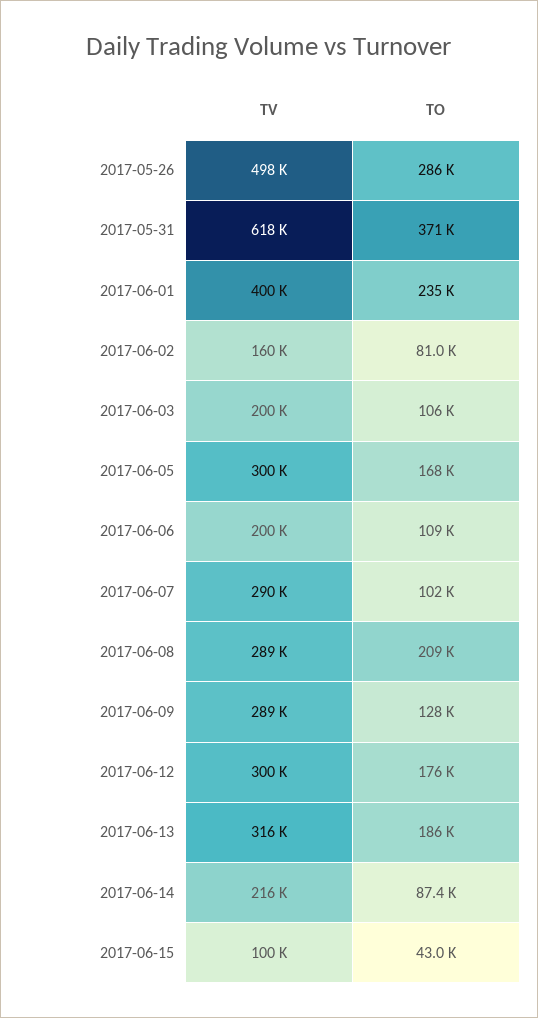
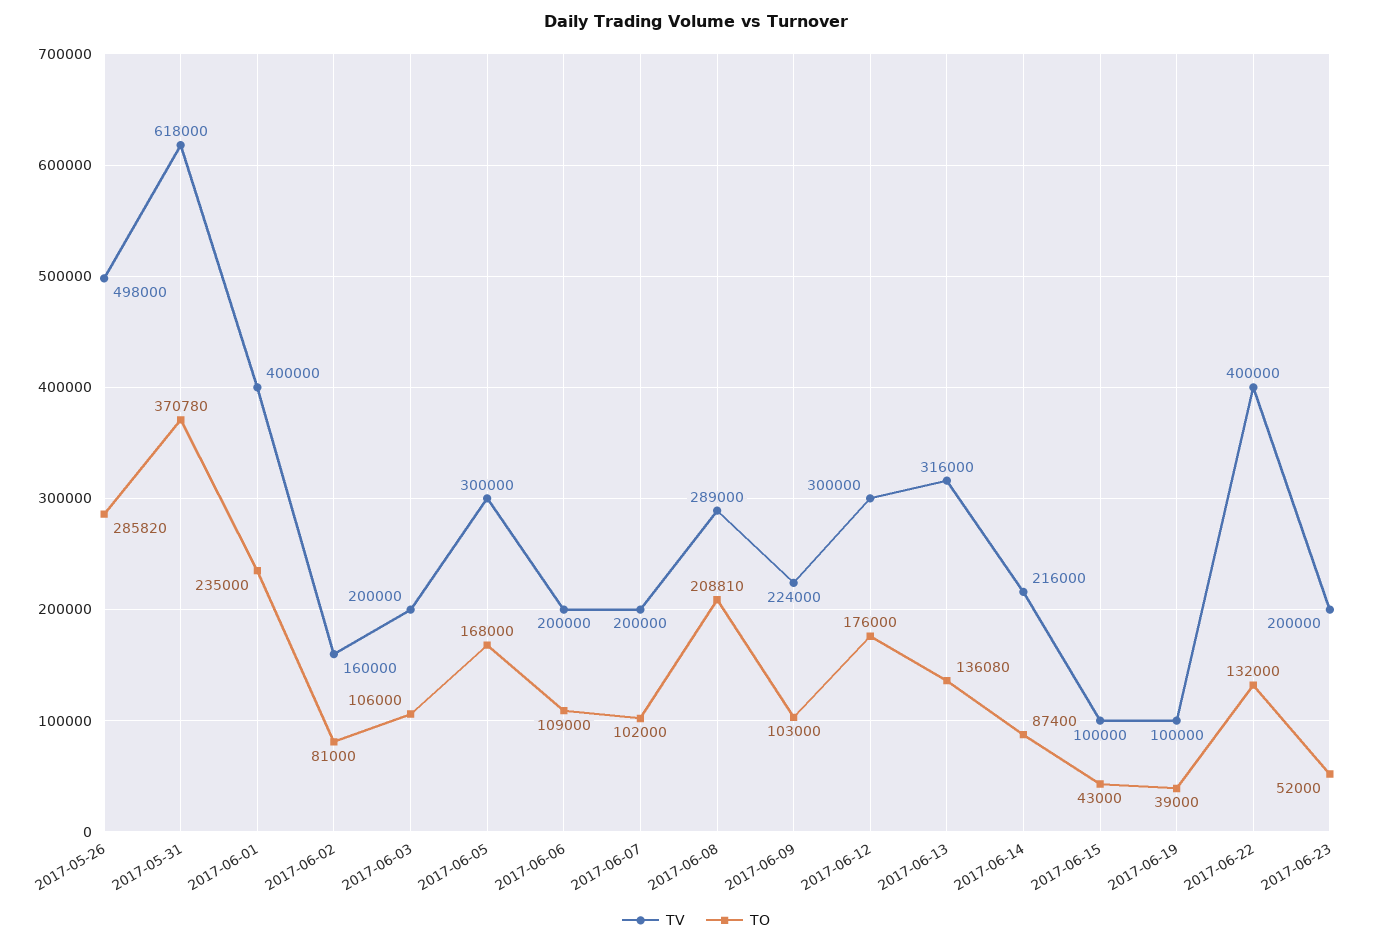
TV, 2017-06-07: 290000 -> 200000
TV, 2017-06-09: 289000 -> 224000
TO, 2017-06-09: 128000 -> 103000
TO, 2017-06-13: 186000 -> 136080
TV, 2017-06-19: none -> 100000
TO, 2017-06-19: none -> 39000
TV, 2017-06-22: none -> 400000
TO, 2017-06-22: none -> 132000
TV, 2017-06-23: none -> 200000
TO, 2017-06-23: none -> 52000

